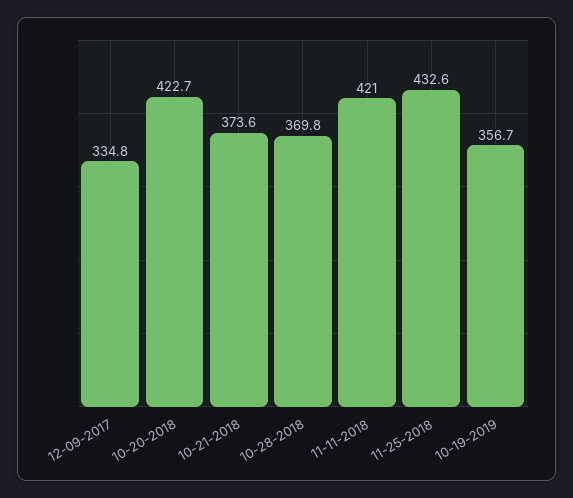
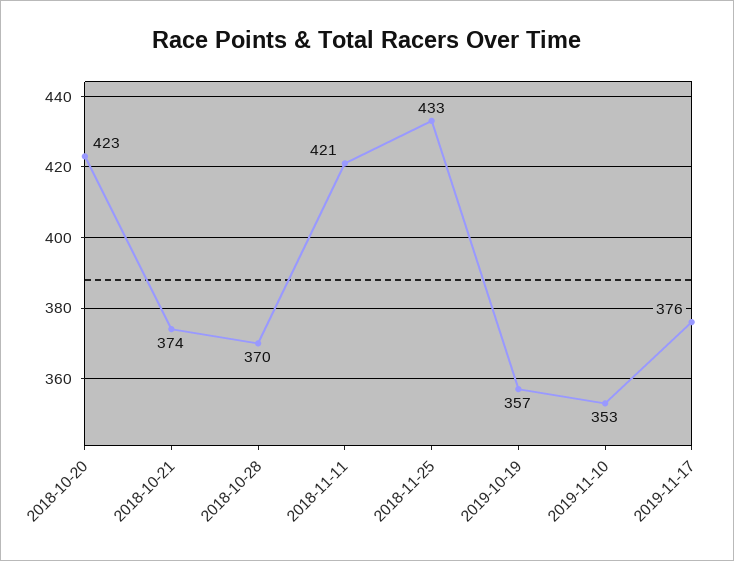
12-09-2017: 334.8 -> none
2019-11-10: none -> 353
2019-11-17: none -> 376

